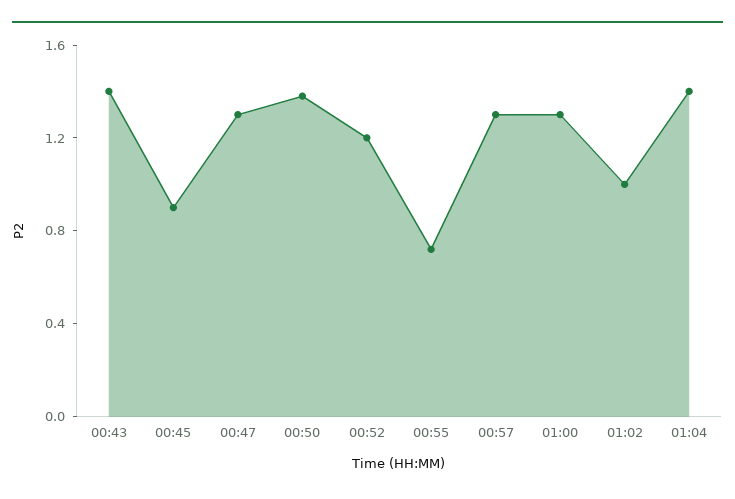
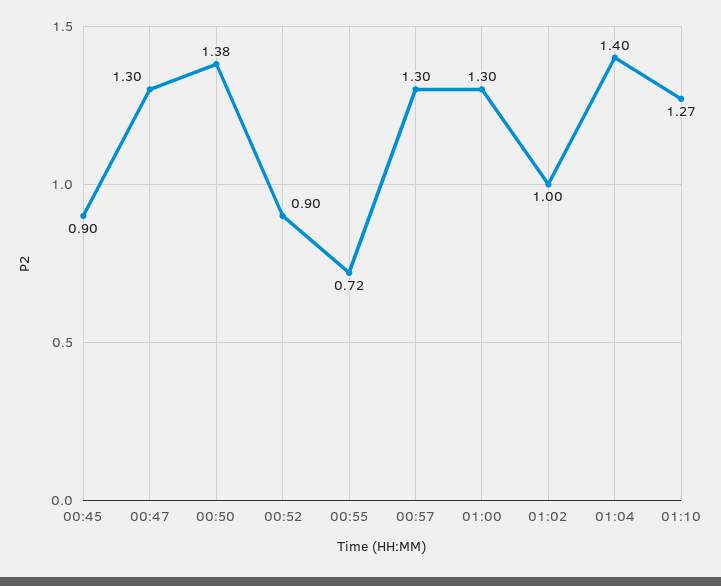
00:43: 1.4 -> none
00:52: 1.2 -> 0.9
01:10: none -> 1.27

